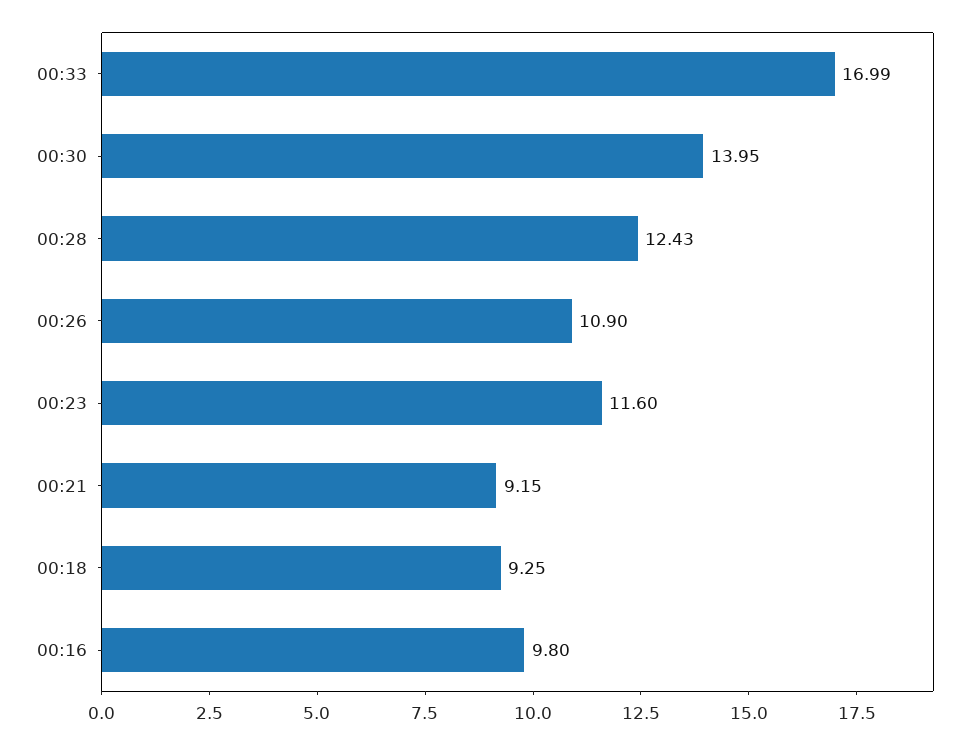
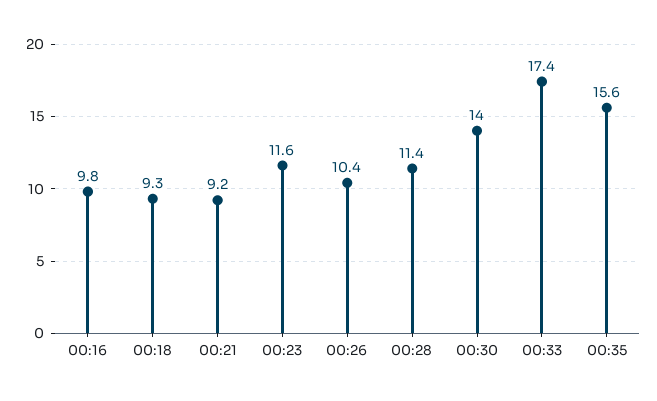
00:33: 16.99 -> 17.4
00:28: 12.43 -> 11.4
00:26: 10.9 -> 10.4
00:35: none -> 15.6

